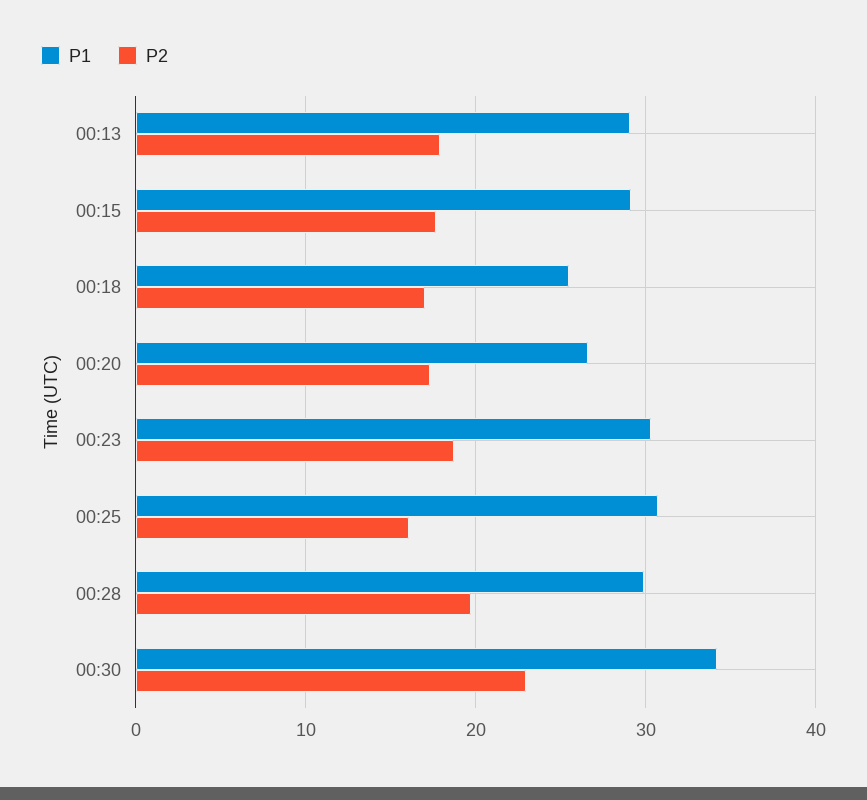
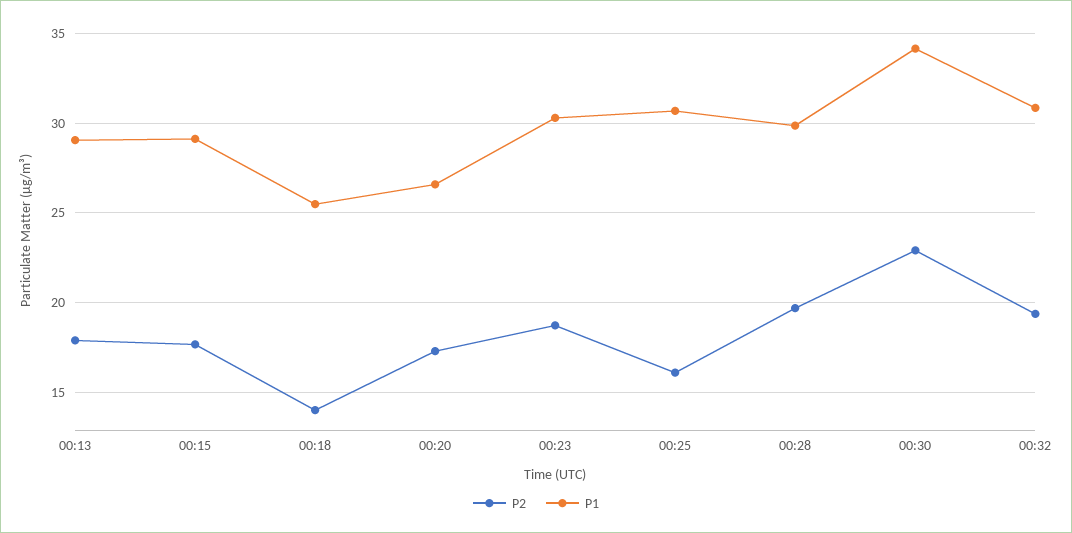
P2, 00:18: 17 -> 14
P2, 00:32: none -> 19.5
P1, 00:32: none -> 31

